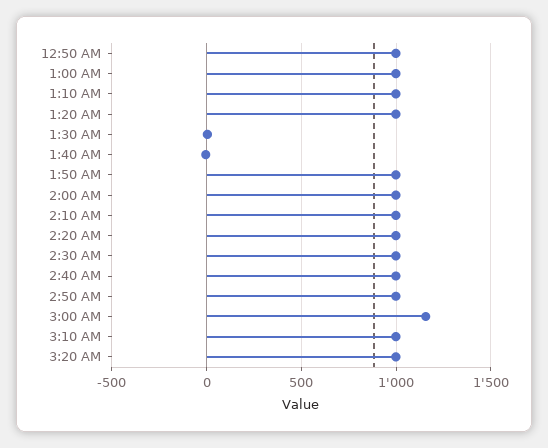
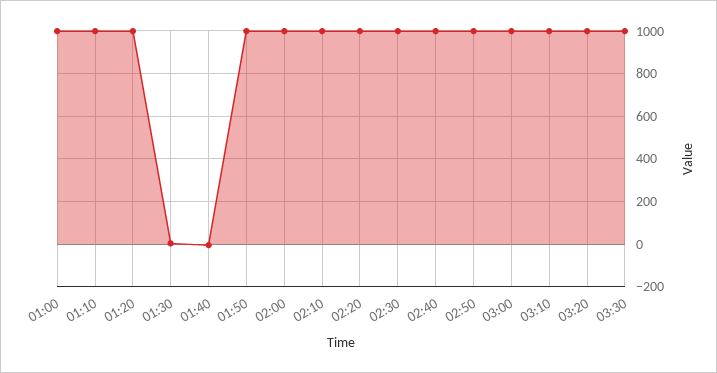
12:50 AM: 1000 -> none
3:00 AM: 1150 -> 1000
03:30: none -> 1000

